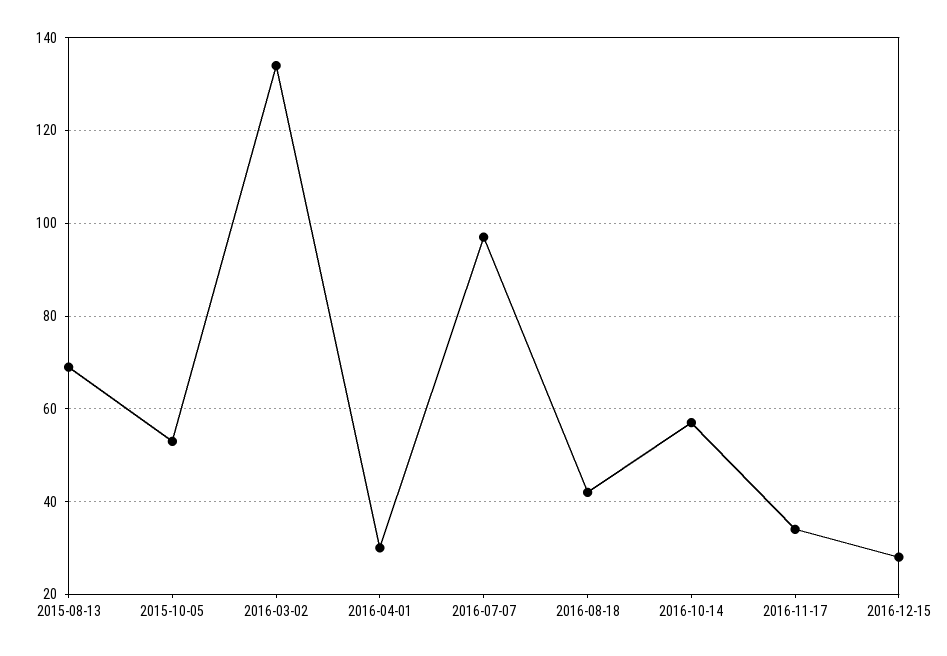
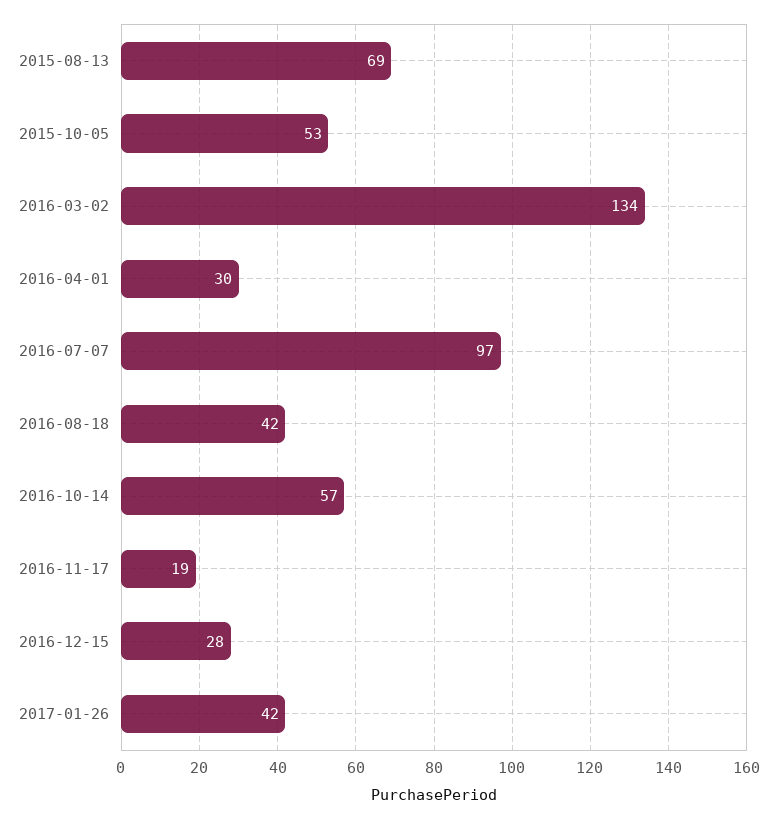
2016-11-17: 35 -> 19
2017-01-26: none -> 42

